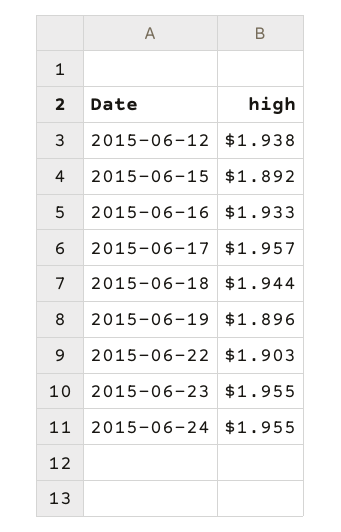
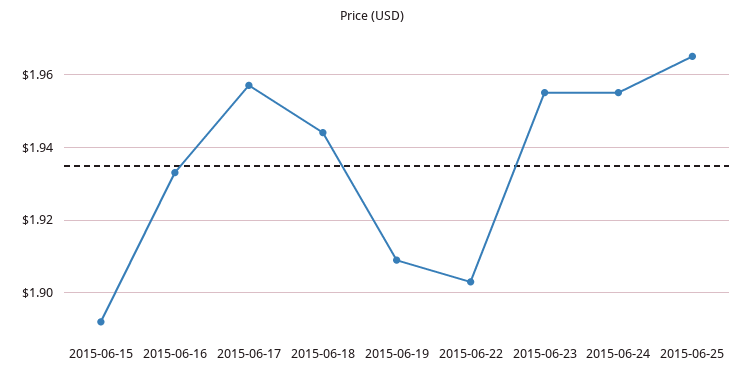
2015-06-12: 1.938 -> none
2015-06-19: 1.896 -> 1.91
2015-06-25: none -> 1.965

